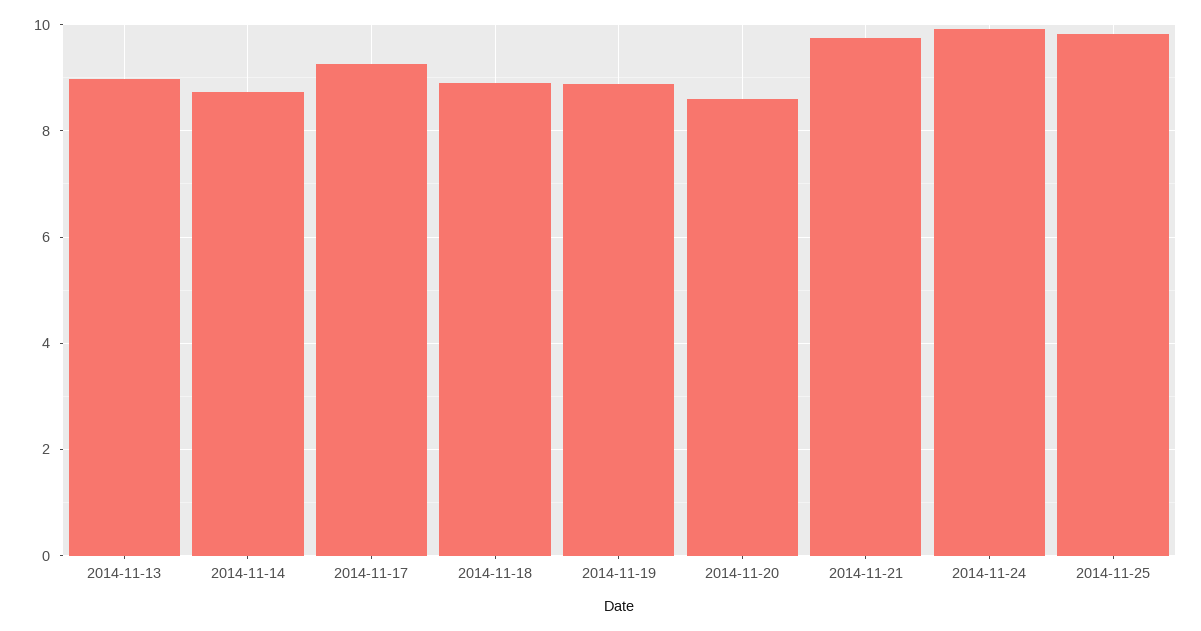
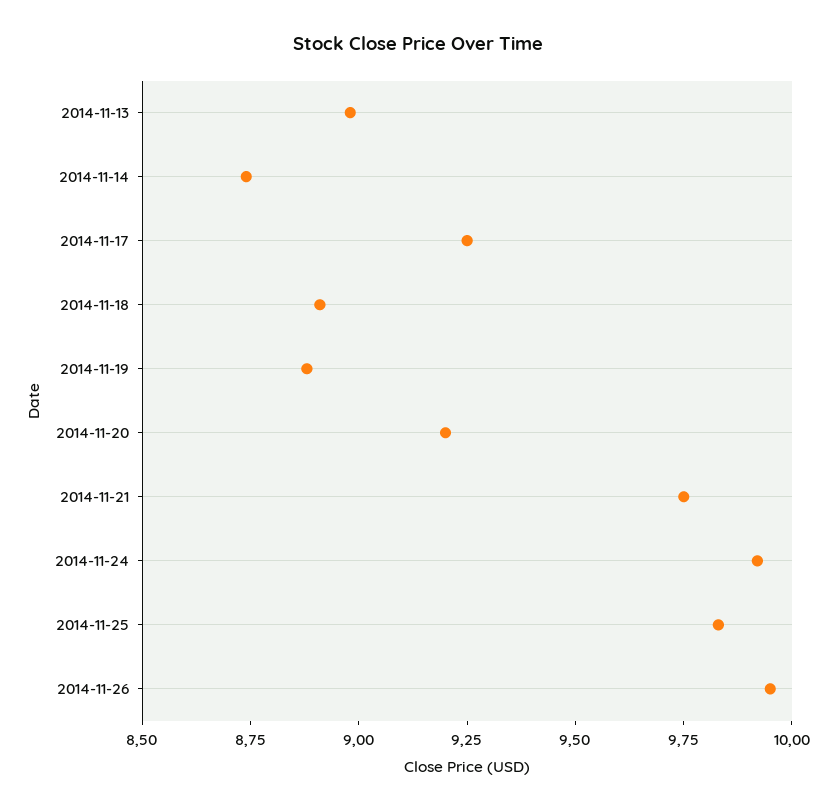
2014-11-20: 8.6 -> 9.2
2014-11-26: none -> 9.95

